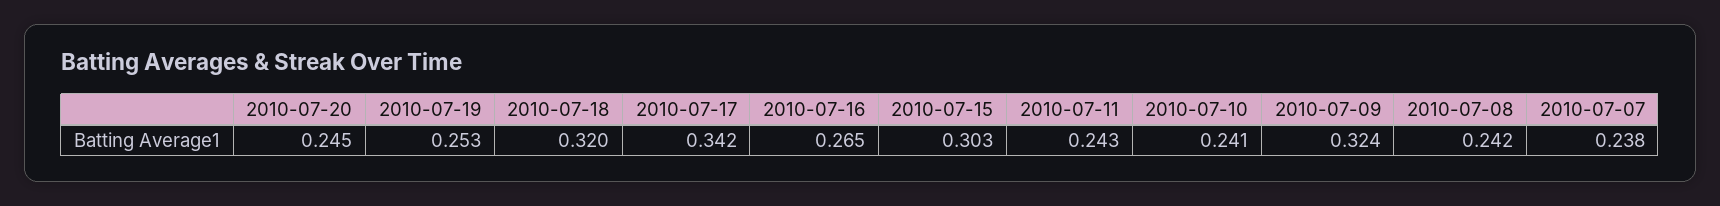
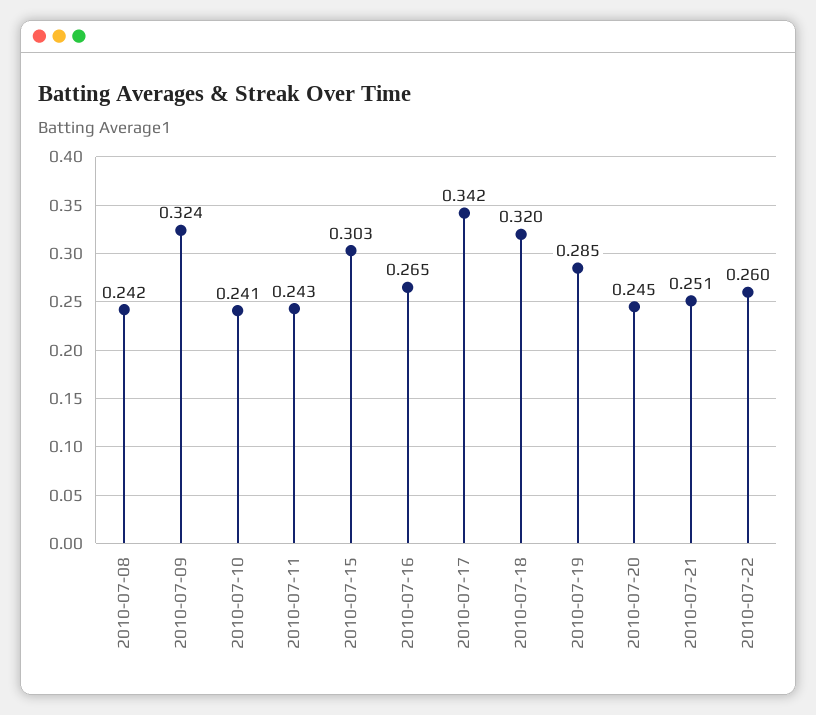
2010-07-19: 0.253 -> 0.285
2010-07-07: 0.238 -> none
2010-07-21: none -> 0.251
2010-07-22: none -> 0.26

